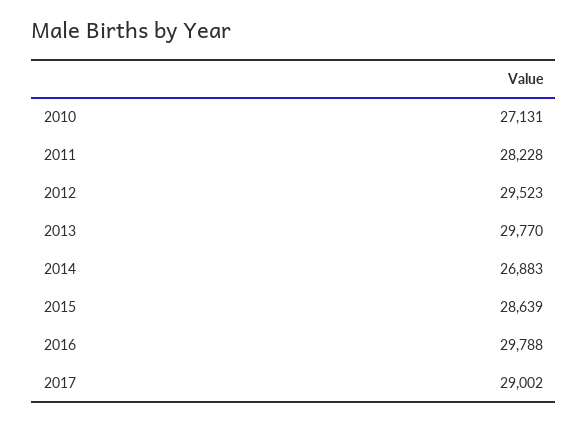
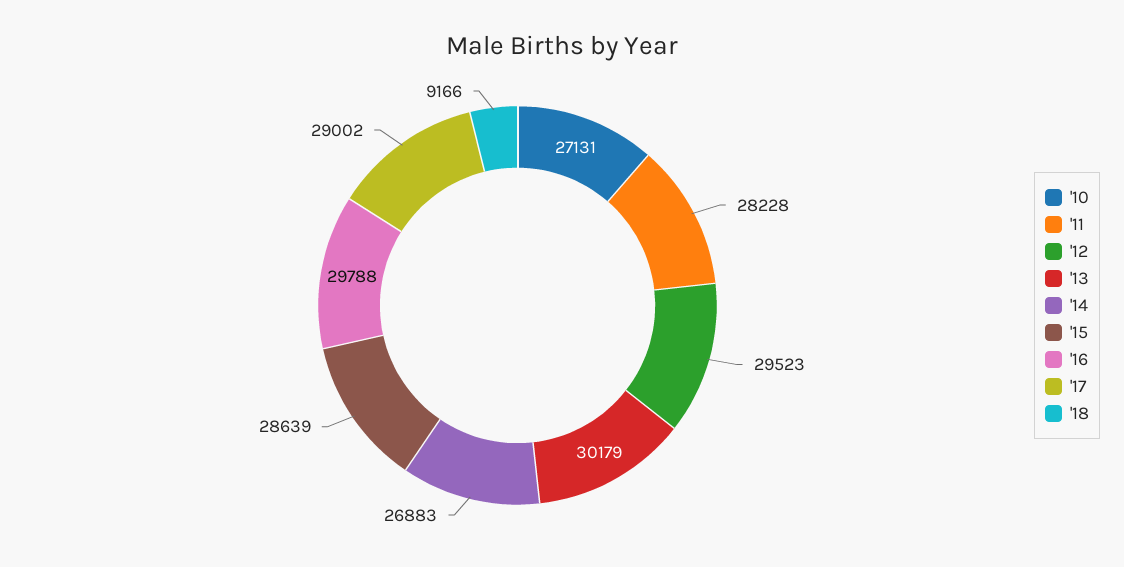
2013: 29770 -> 30179
'18: none -> 9166

